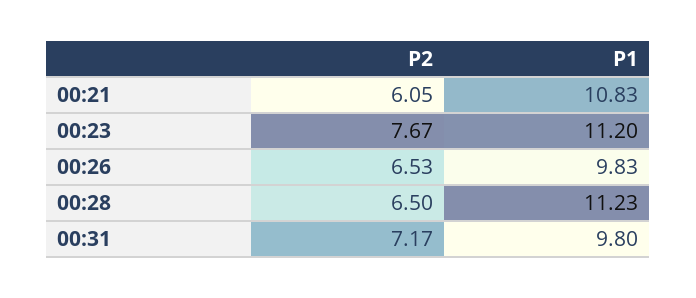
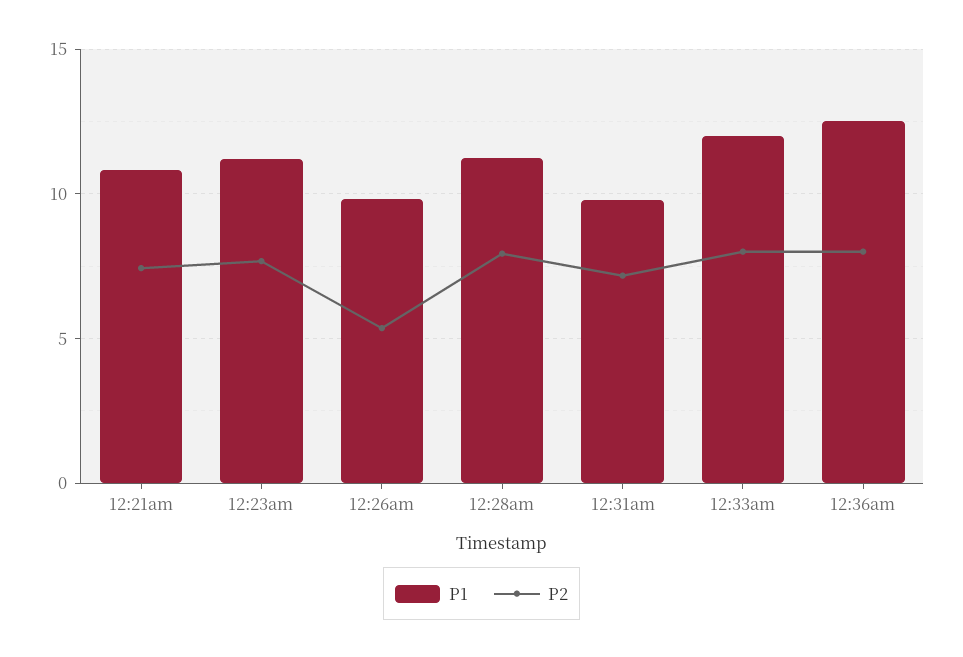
P2, 00:21: 6.05 -> 7.5
P2, 00:26: 6.53 -> 5.5
P2, 00:28: 6.5 -> 8
P1, 12:33am: none -> 12
P2, 12:33am: none -> 8
P1, 12:36am: none -> 12.5
P2, 12:36am: none -> 8

